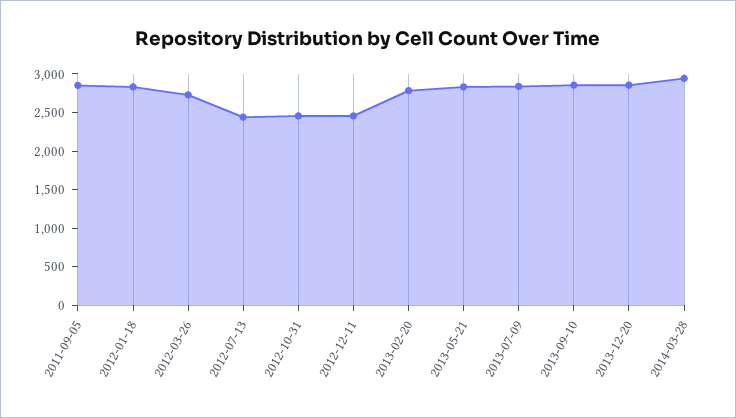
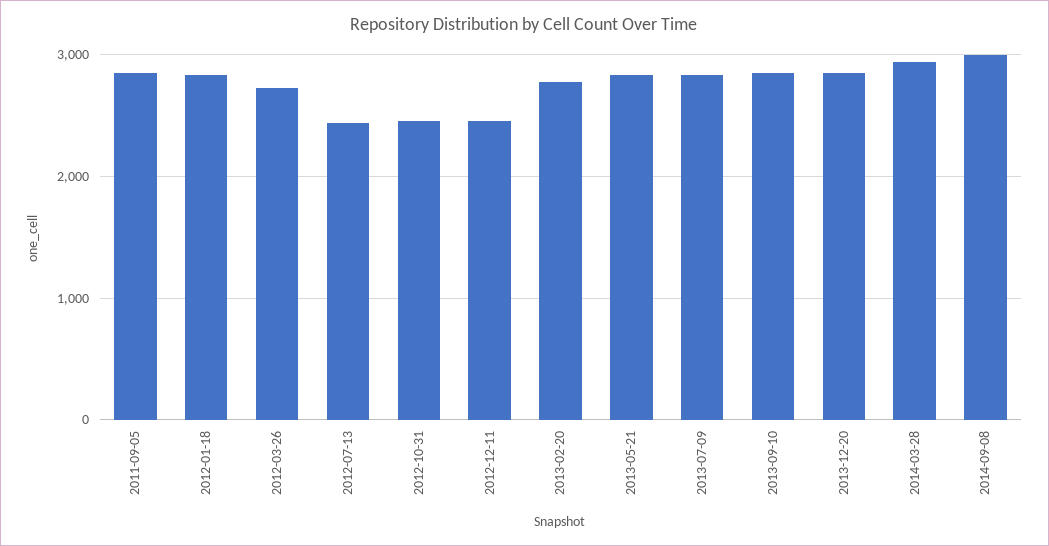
2014-09-08: none -> 3000

